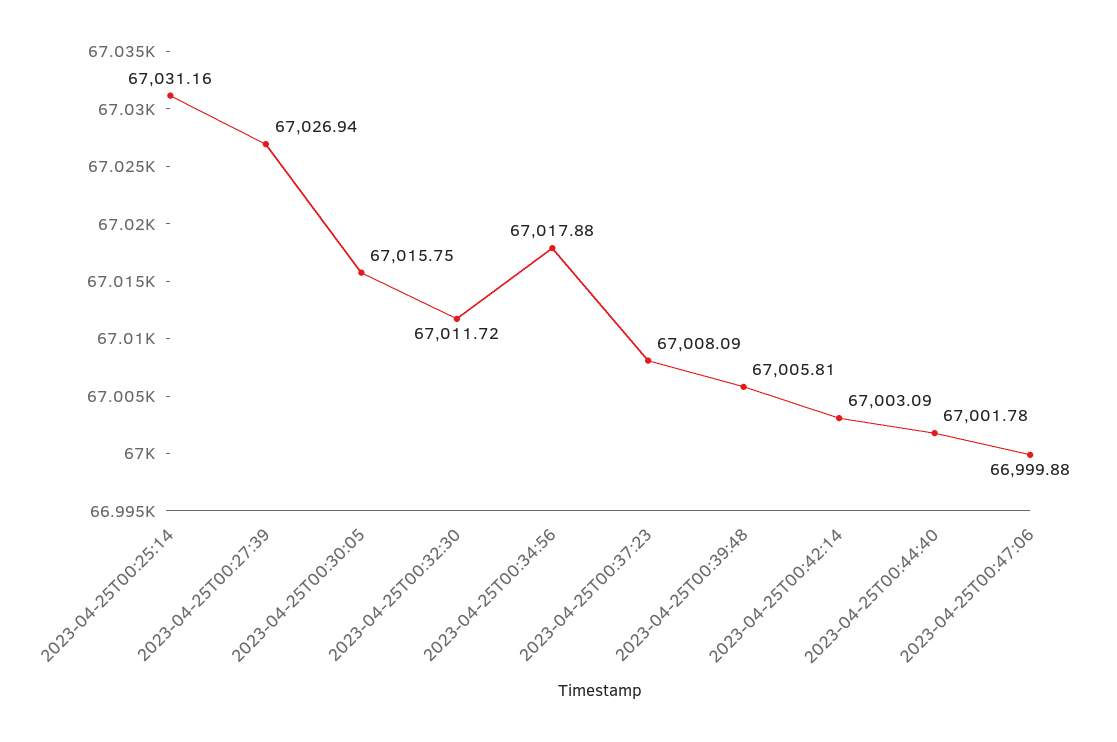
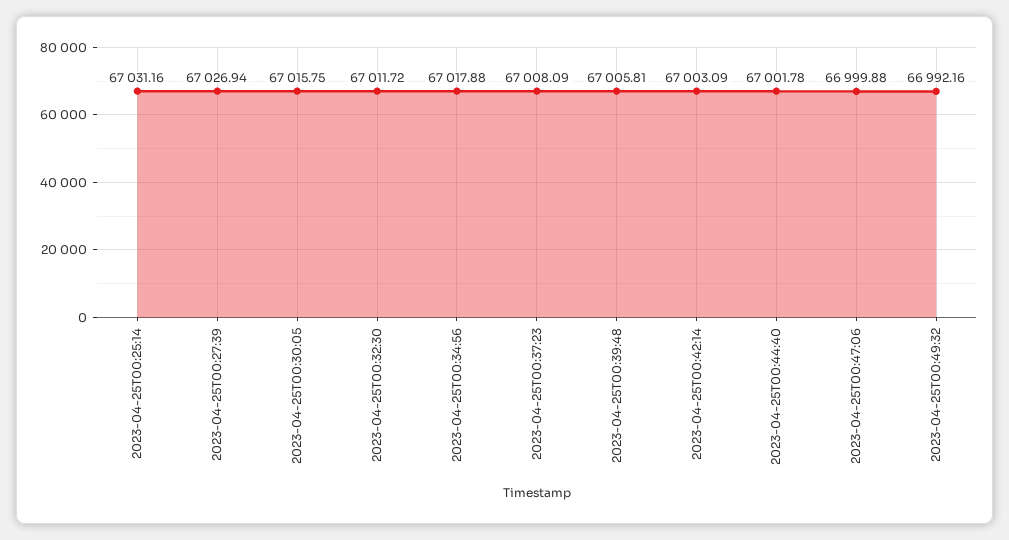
2023-04-25T00:49:32: none -> 66992.16

